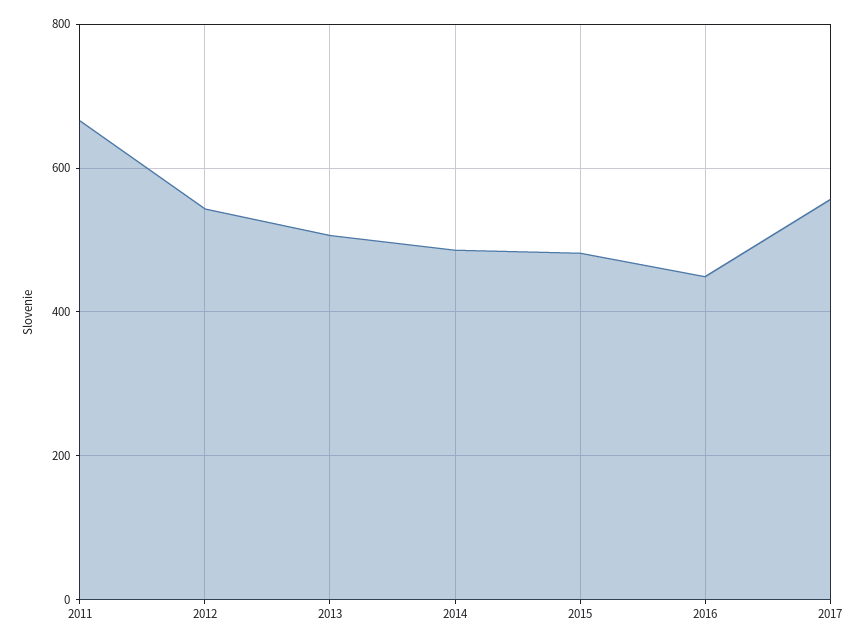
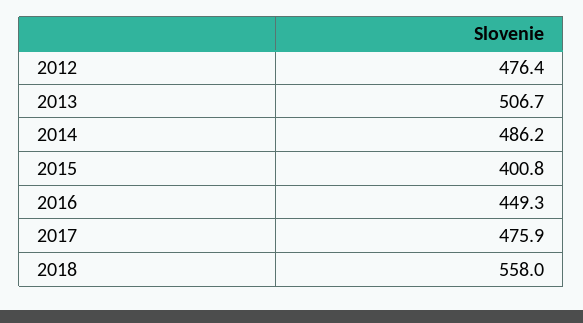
2011: 660 -> none
2012: 540 -> 476.4
2015: 480 -> 400.8
2017: 560 -> 475.9
2018: none -> 558

